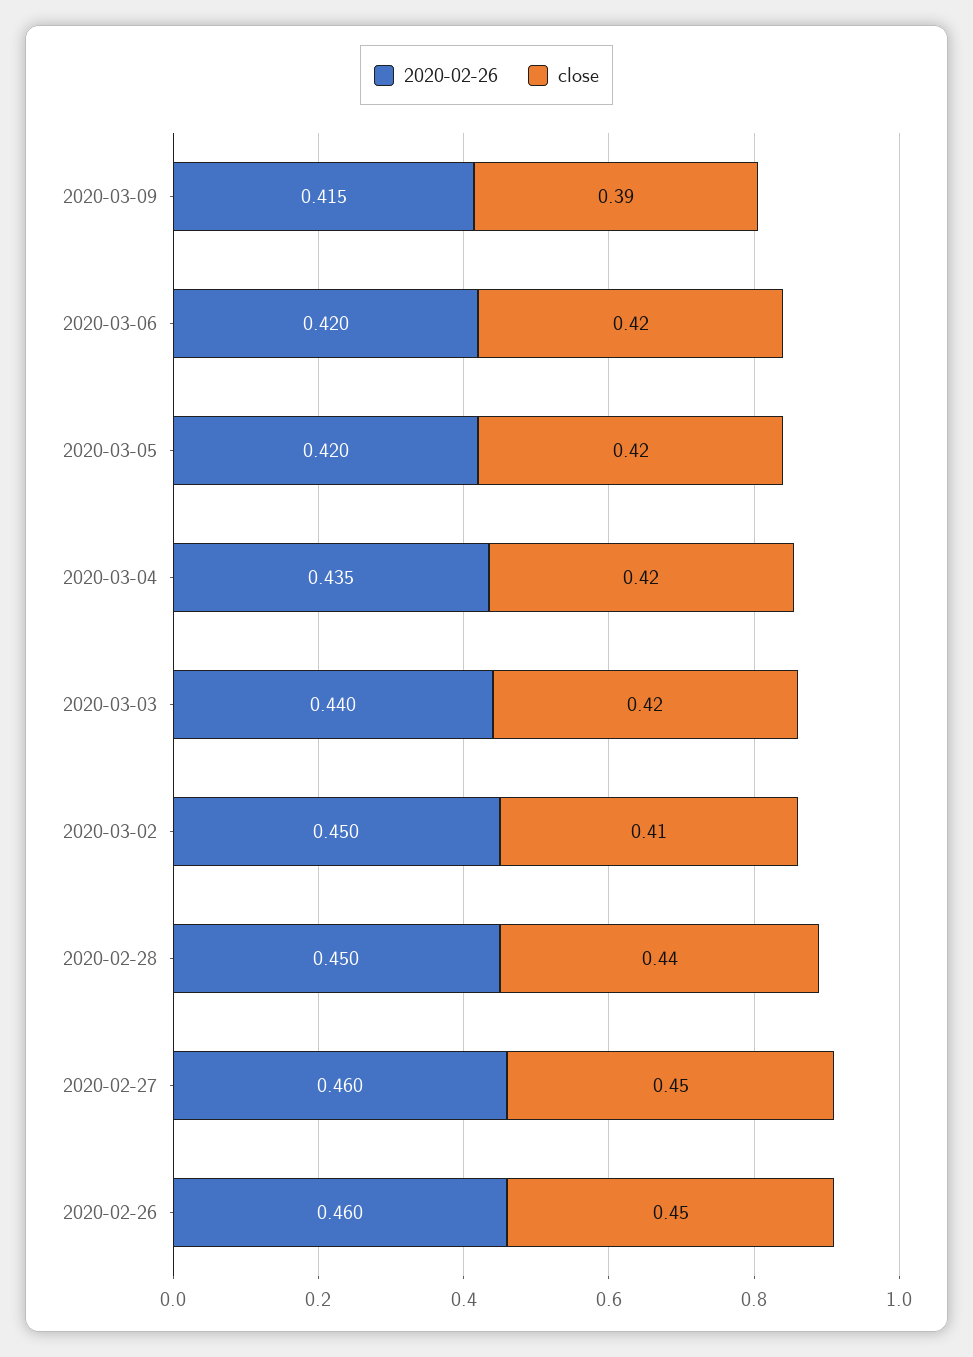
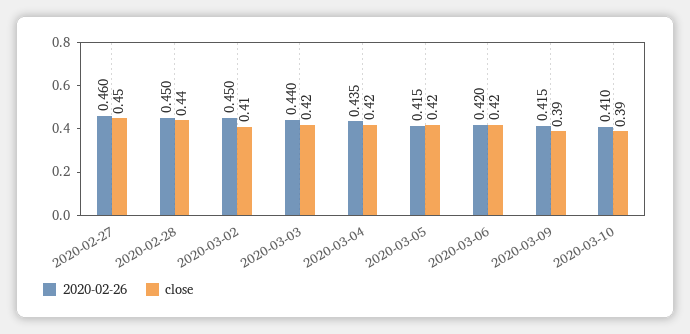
2020-02-26, 2020-03-05: 0.42 -> 0.415
2020-02-26, 2020-02-26: 0.46 -> none
close, 2020-02-26: 0.45 -> none
2020-02-26, 2020-03-10: none -> 0.41
close, 2020-03-10: none -> 0.39

